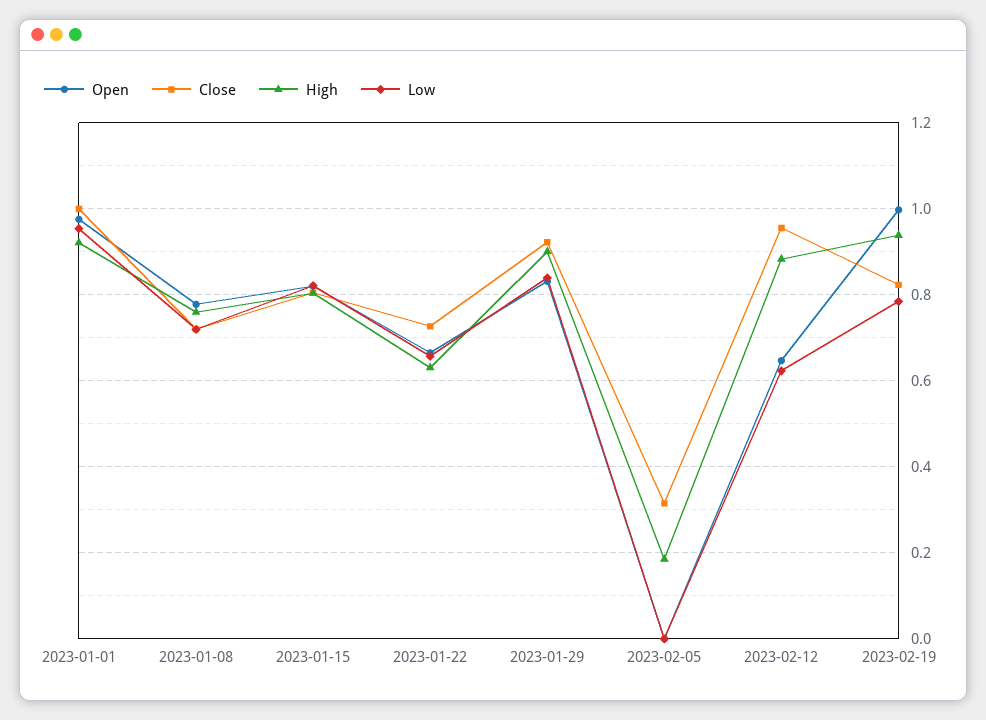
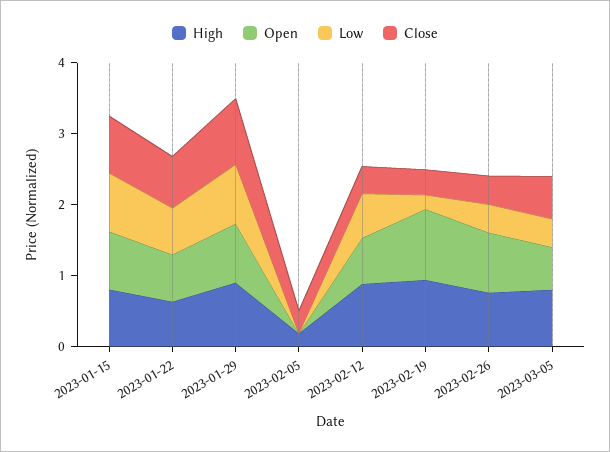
Open, 2023-01-01: 0.98 -> none
Close, 2023-01-01: 1 -> none
High, 2023-01-01: 0.92 -> none
Low, 2023-01-01: 0.96 -> none
Open, 2023-01-08: 0.78 -> none
Close, 2023-01-08: 0.72 -> none
High, 2023-01-08: 0.76 -> none
Low, 2023-01-08: 0.72 -> none
Close, 2023-02-12: 0.96 -> 0.4
Close, 2023-02-19: 0.82 -> 0.4
Low, 2023-02-19: 0.78 -> 0.2
High, 2023-02-26: none -> 0.8
Open, 2023-02-26: none -> 0.8
Low, 2023-02-26: none -> 0.4
Close, 2023-02-26: none -> 0.4
High, 2023-03-05: none -> 0.8
Open, 2023-03-05: none -> 0.6
Low, 2023-03-05: none -> 0.4
Close, 2023-03-05: none -> 0.6

